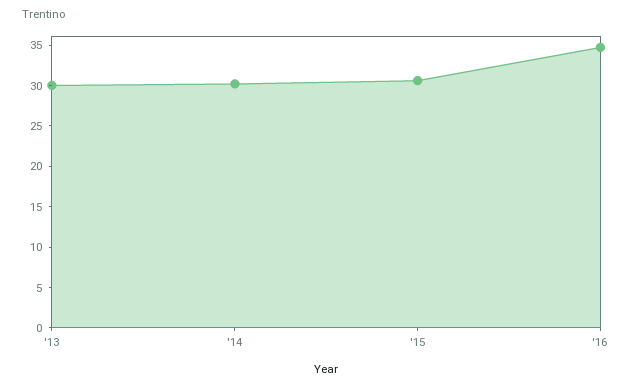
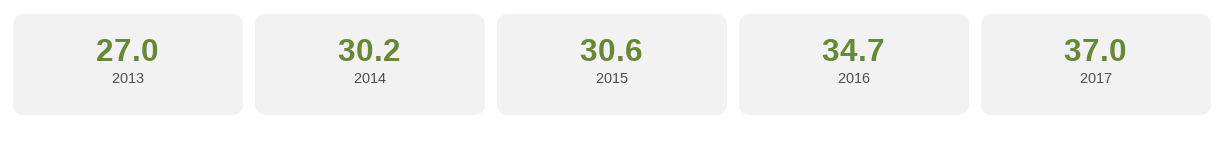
'13: 30 -> 27
2017: none -> 37

